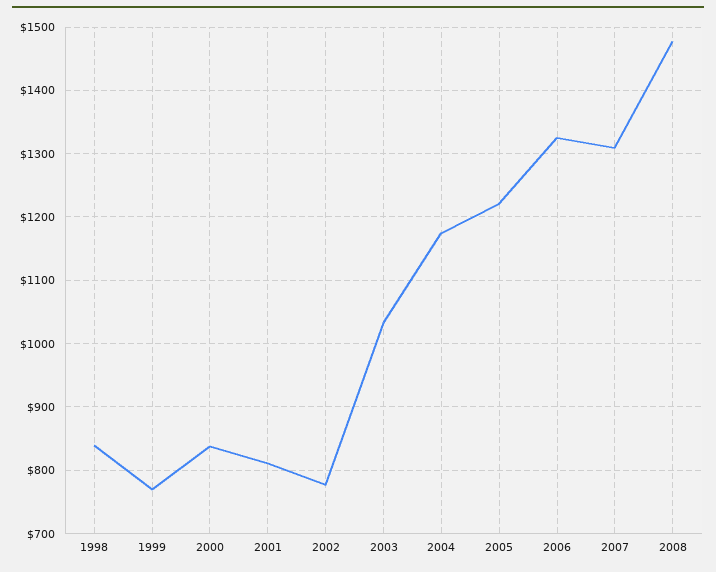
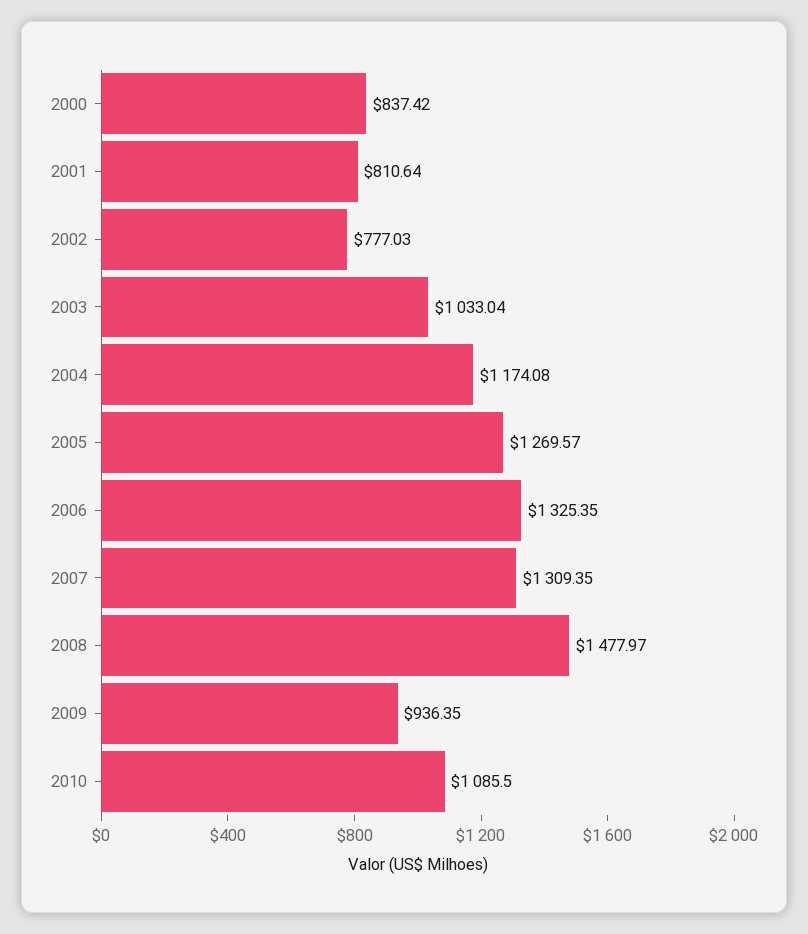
1998: 840 -> none
1999: 770 -> none
2005: 1220 -> 1269.57
2009: none -> 936.35
2010: none -> 1085.5

